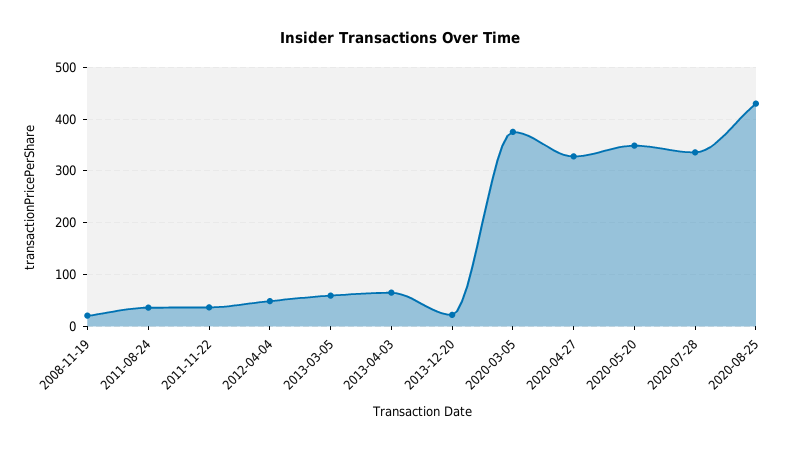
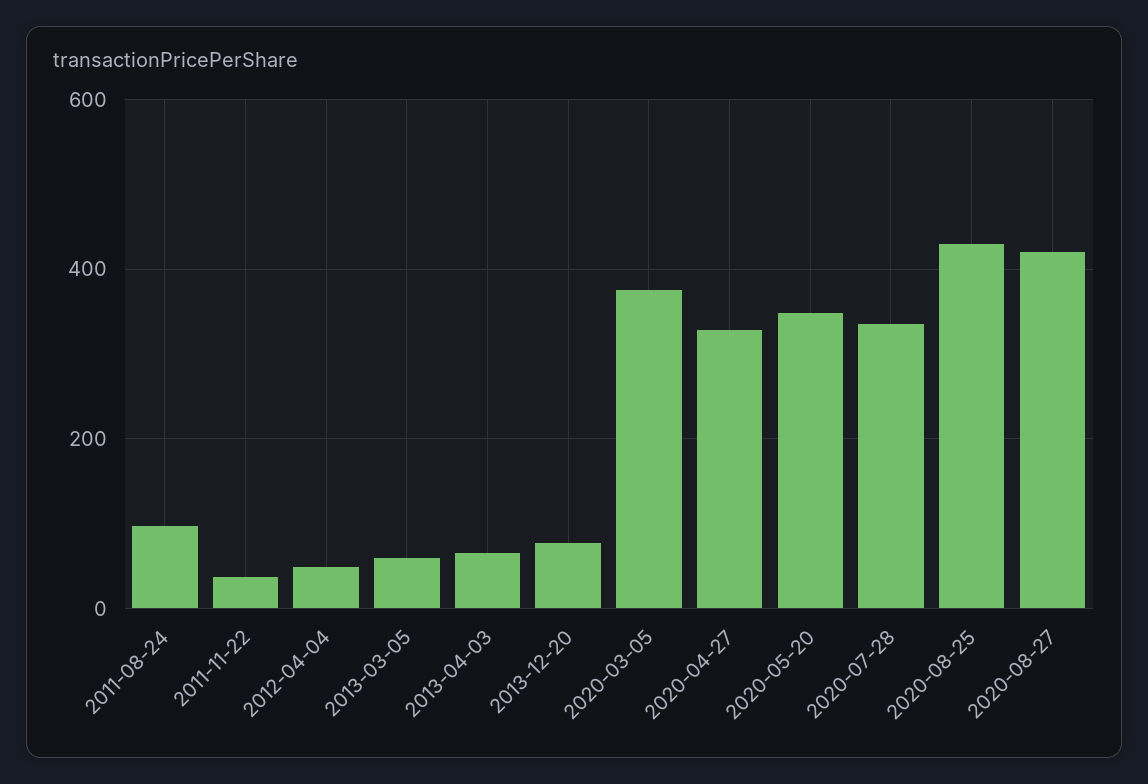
2008-11-19: 20 -> none
2011-08-24: 40 -> 100
2013-12-20: 20 -> 80
2020-08-27: none -> 420

